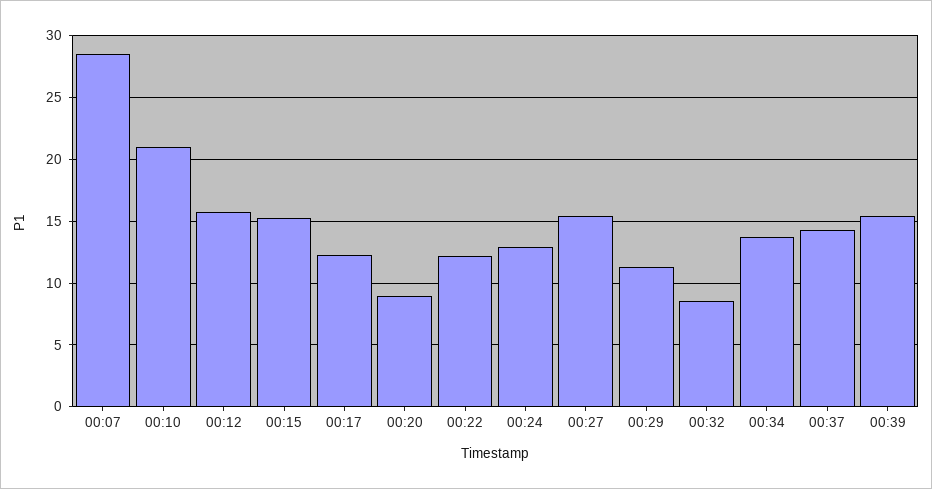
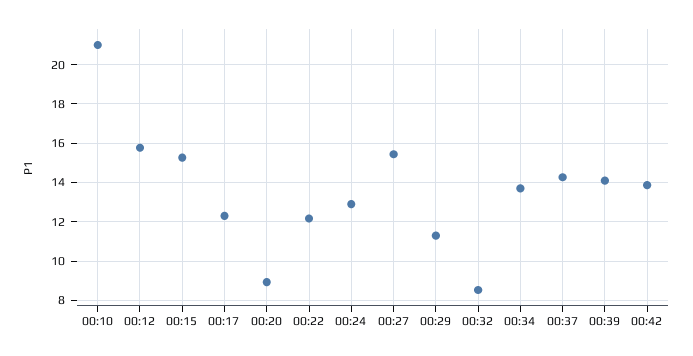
00:07: 28.5 -> none
00:39: 15.5 -> 14
00:42: none -> 14

